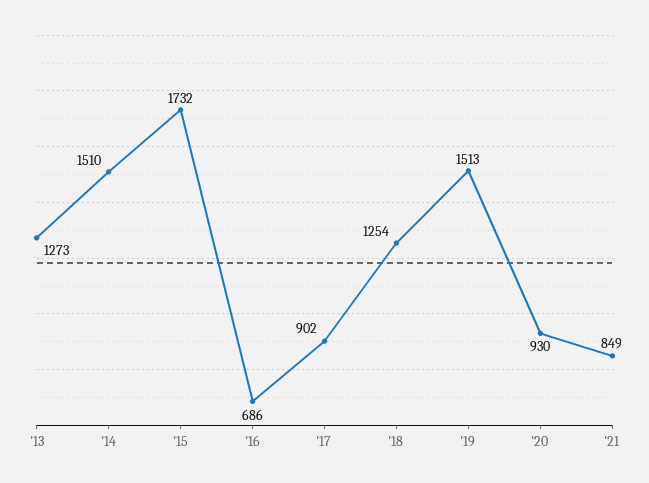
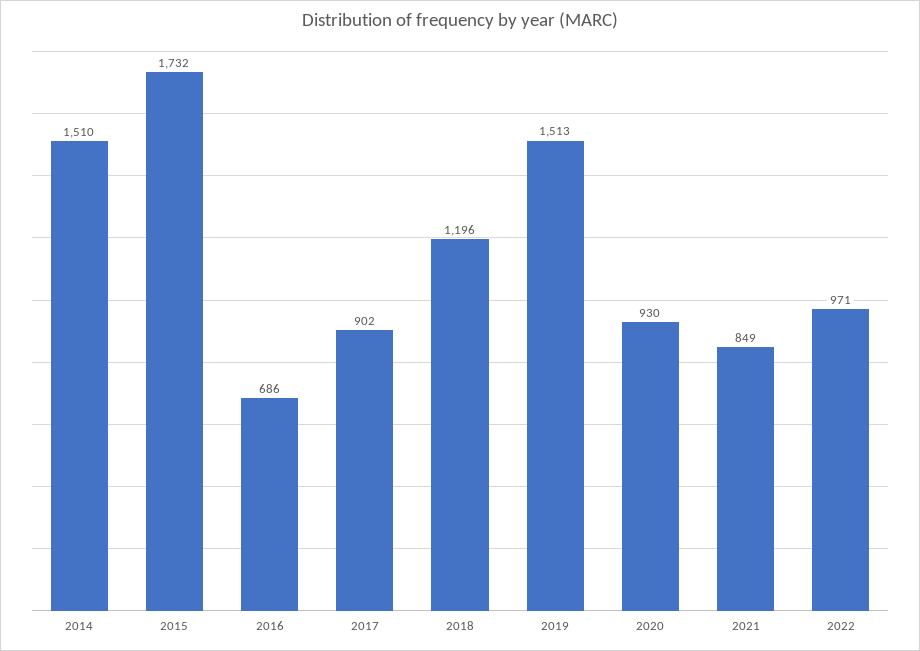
'13: 1273 -> none
'18: 1254 -> 1196
2022: none -> 971

